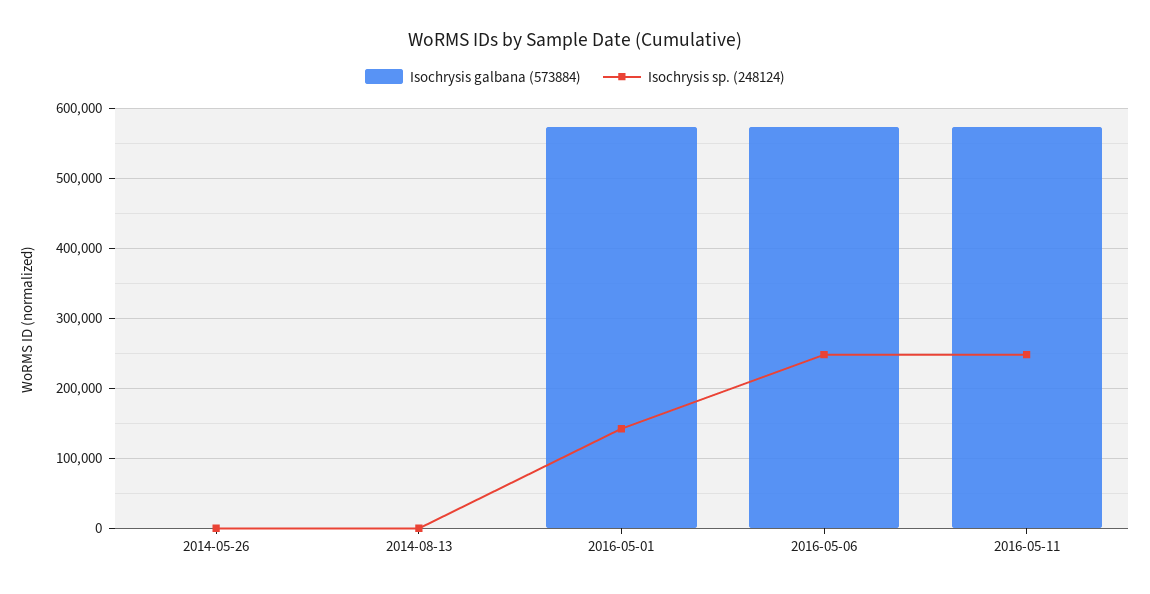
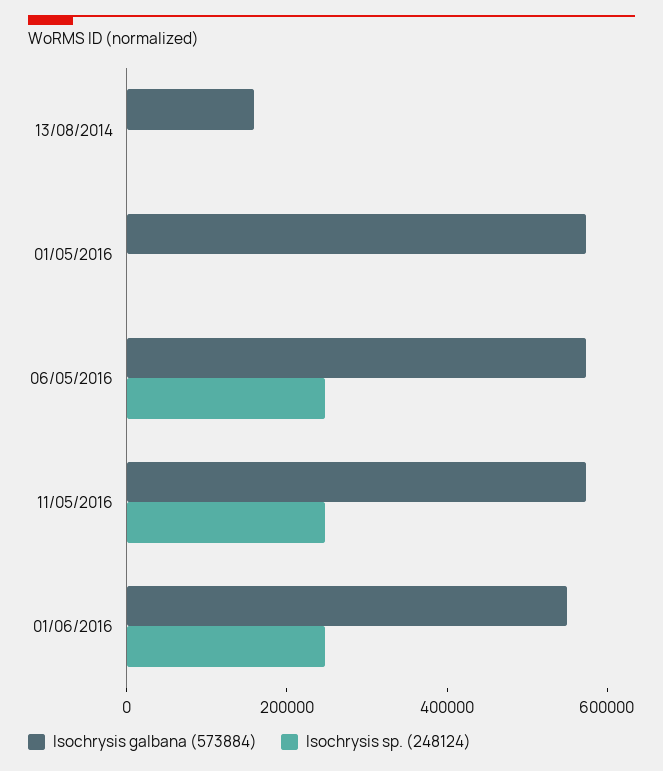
Isochrysis galbana (573884), 2014-05-26: 0 -> none
Isochrysis sp. (248124), 2014-05-26: 0 -> none
Isochrysis galbana (573884), 2014-08-13: 0 -> 150000
Isochrysis sp. (248124), 2016-05-01: 140000 -> 0
Isochrysis galbana (573884), 01/06/2016: none -> 550000
Isochrysis sp. (248124), 01/06/2016: none -> 250000

